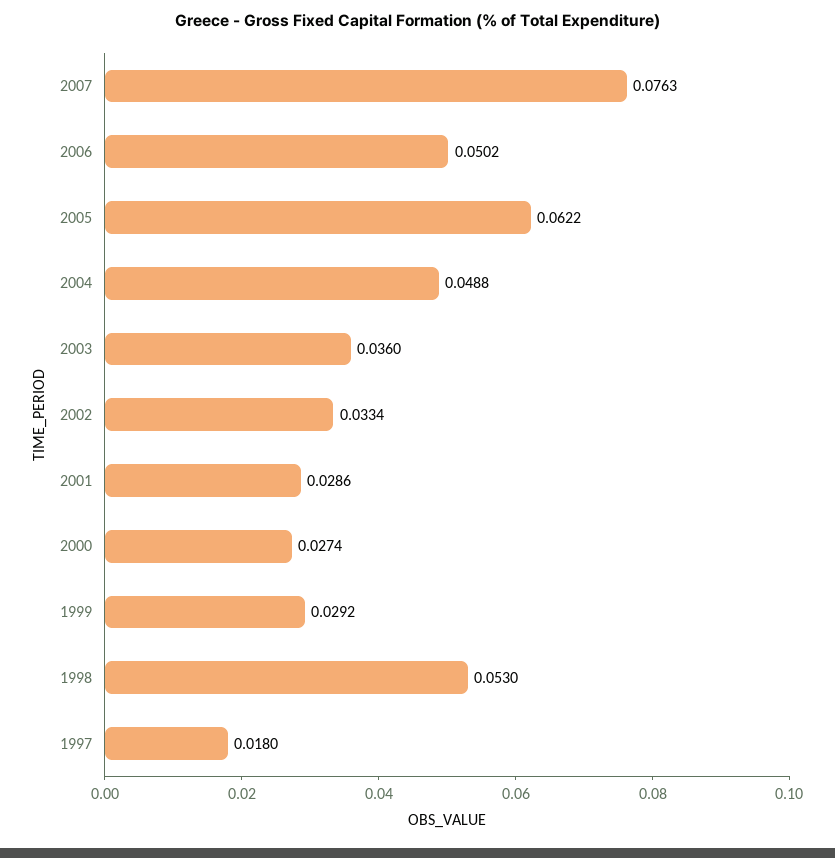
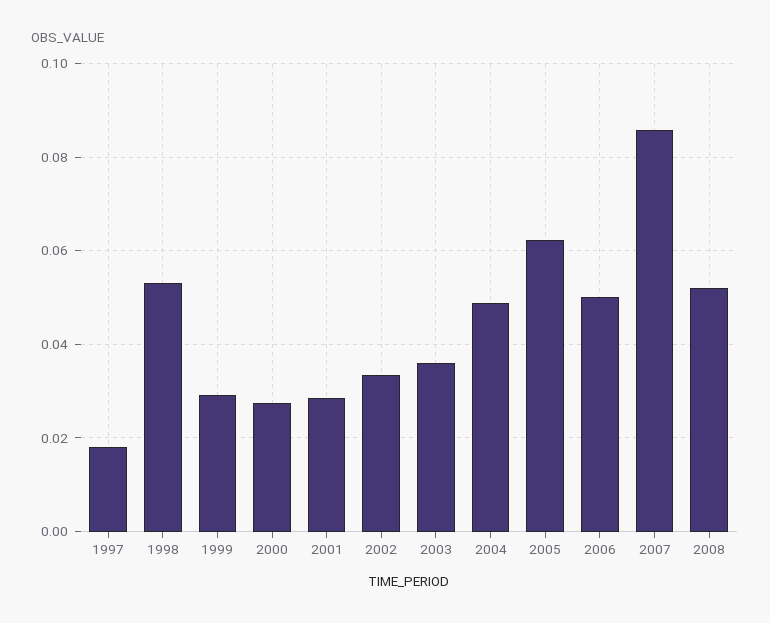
2007: 0.0763 -> 0.086
2008: none -> 0.052

